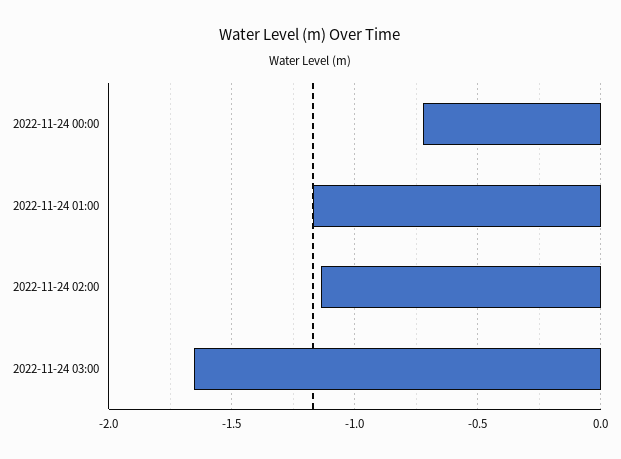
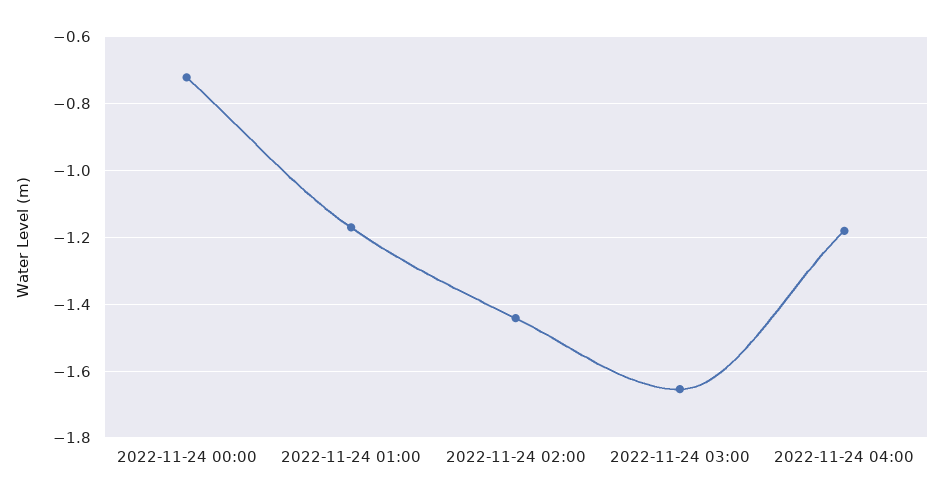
2022-11-24 02:00: -1.15 -> -1.44
2022-11-24 04:00: none -> -1.18

